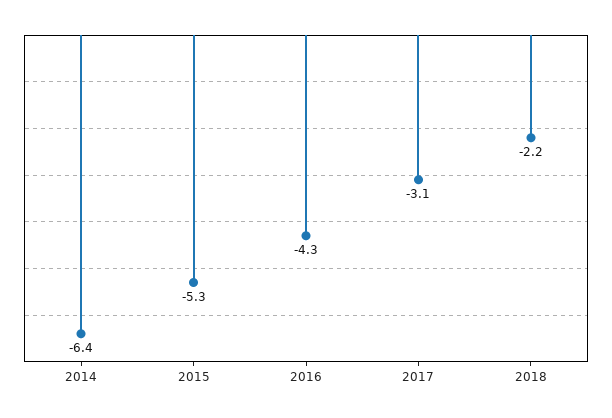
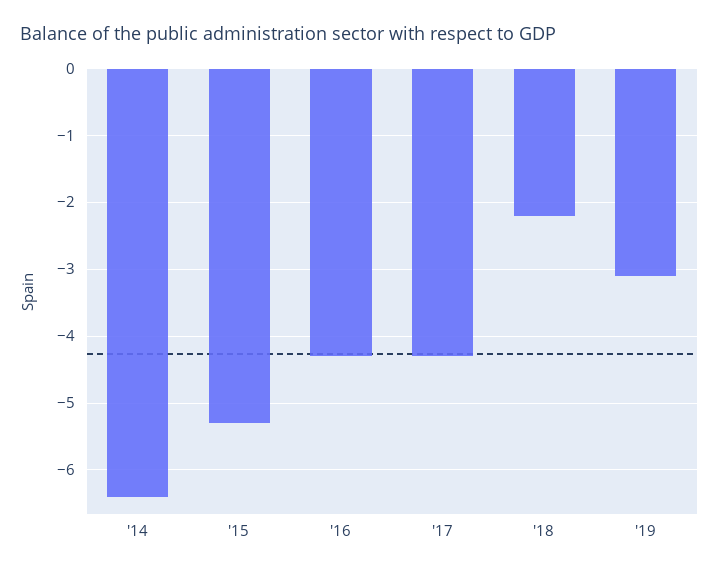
2017: -3.1 -> -4.3
'19: none -> -3.1

